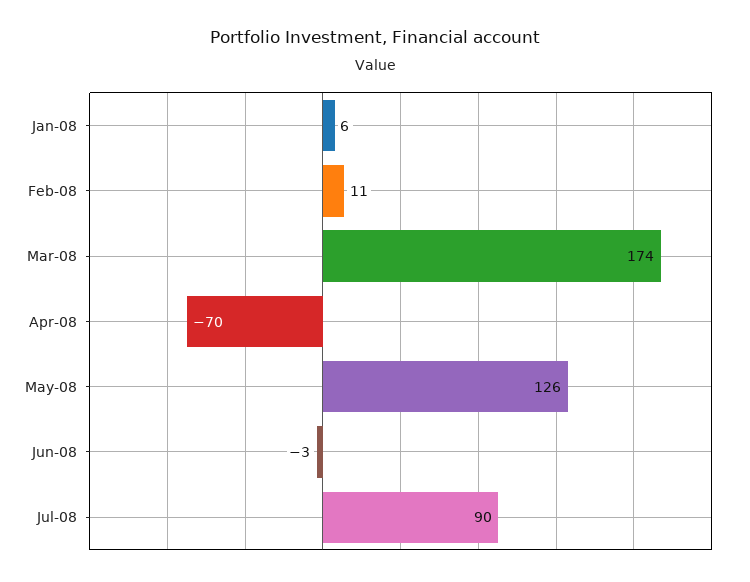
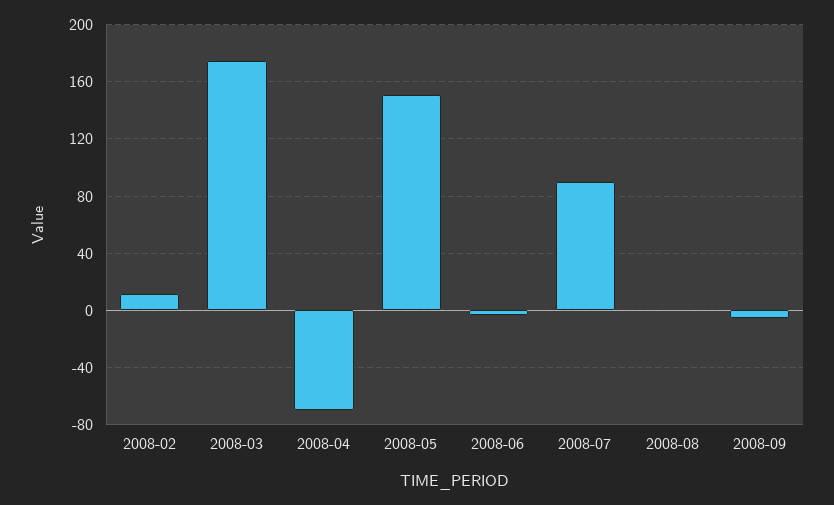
Jan-08: 6 -> none
May-08: 126 -> 150
2008-08: none -> 0
2008-09: none -> -5

